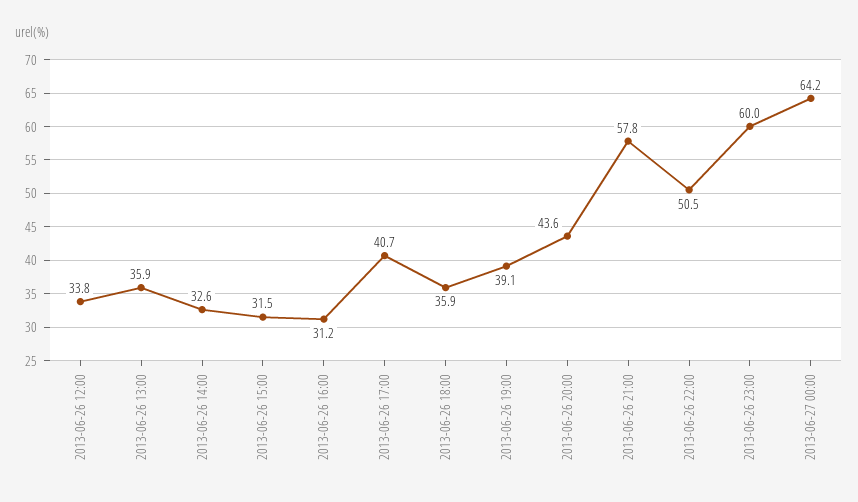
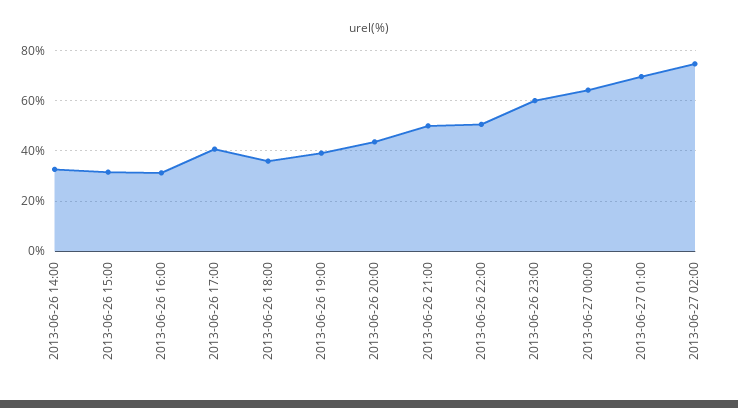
2013-06-26 12:00: 33.8 -> none
2013-06-26 13:00: 35.9 -> none
2013-06-26 21:00: 57.8 -> 50
2013-06-27 01:00: none -> 70
2013-06-27 02:00: none -> 75

